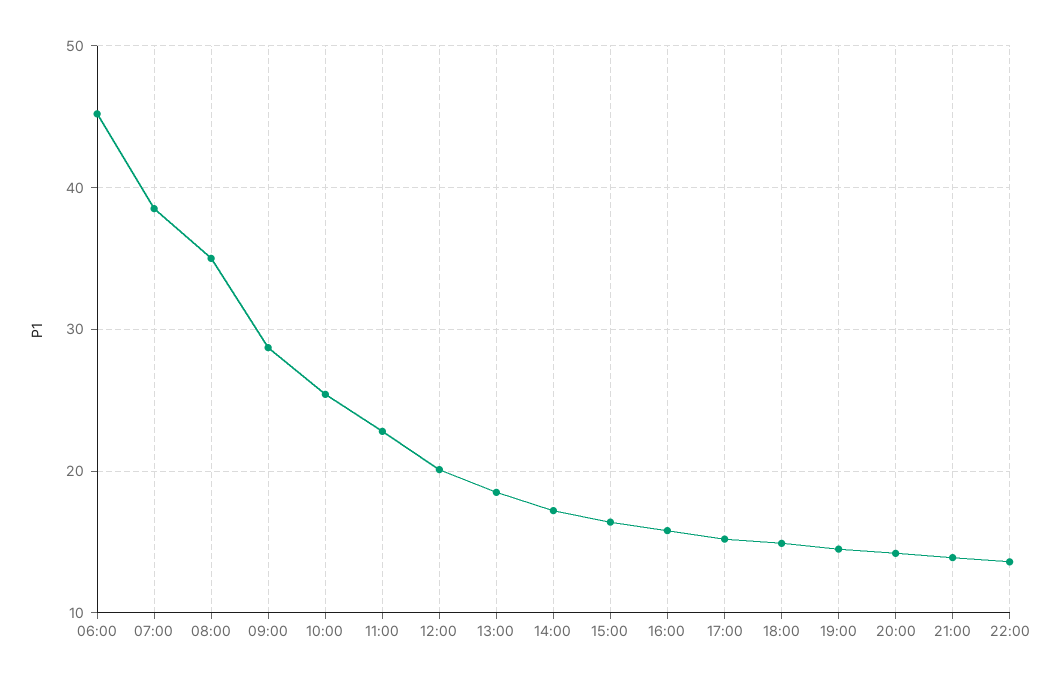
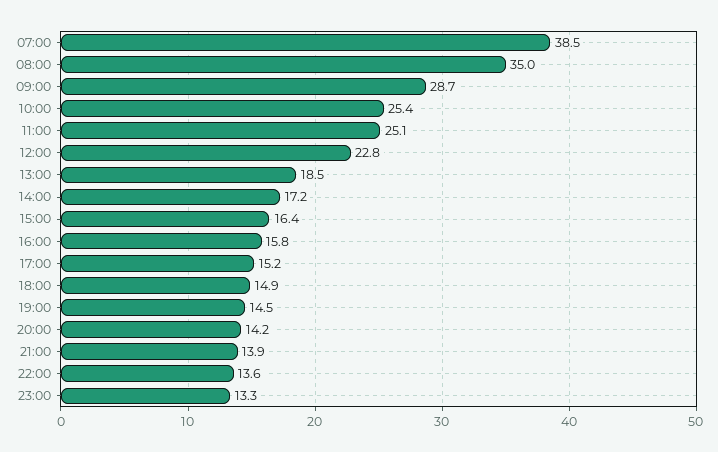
06:00: 45 -> none
11:00: 23 -> 25.1
12:00: 20 -> 22.8
23:00: none -> 13.3

